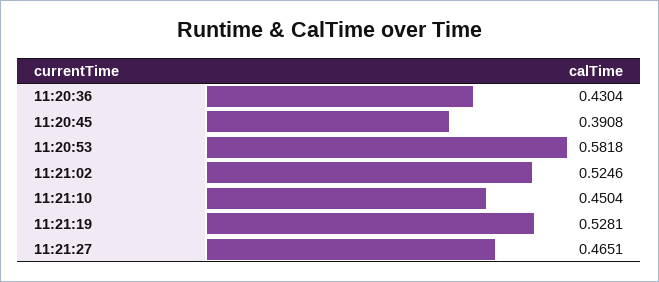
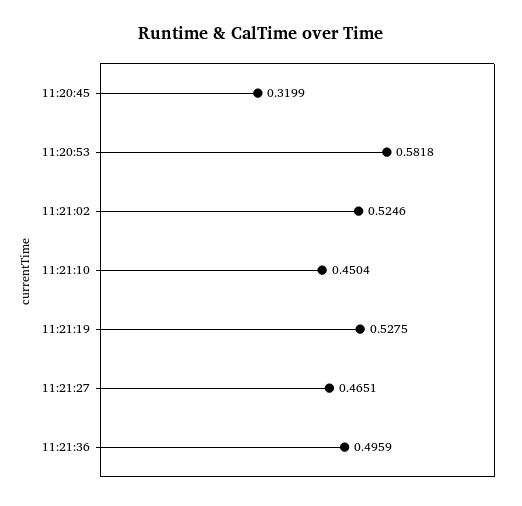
11:20:36: 0.4304 -> none
11:20:45: 0.3908 -> 0.3199
11:21:19: 0.5281 -> 0.5275
11:21:36: none -> 0.4959

